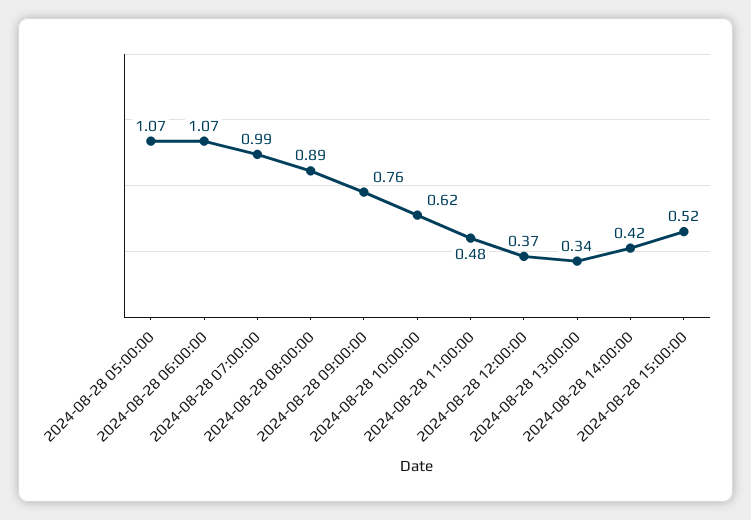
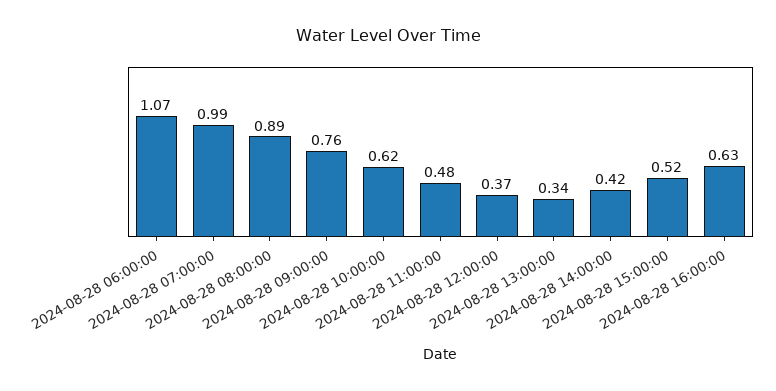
2024-08-28 05:00:00: 1.07 -> none
2024-08-28 16:00:00: none -> 0.63

